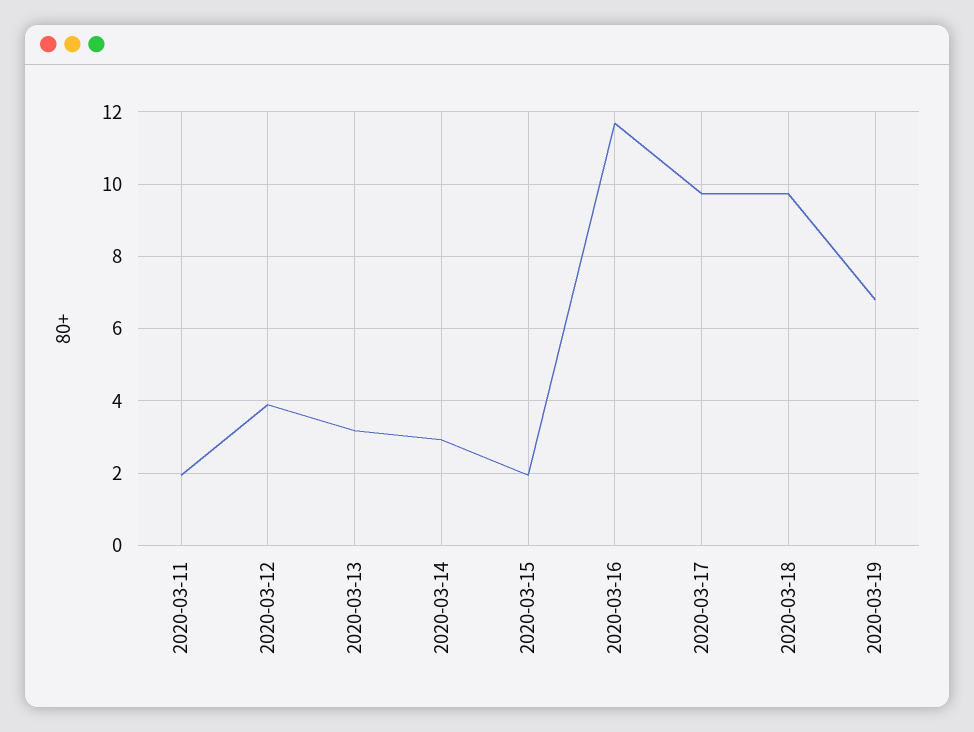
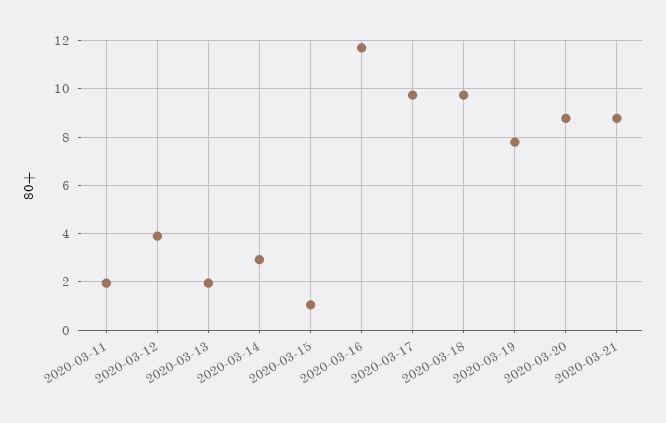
2020-03-13: 3.2 -> 2
2020-03-15: 2 -> 1
2020-03-19: 6.8 -> 7.75
2020-03-20: none -> 8.75
2020-03-21: none -> 8.75

